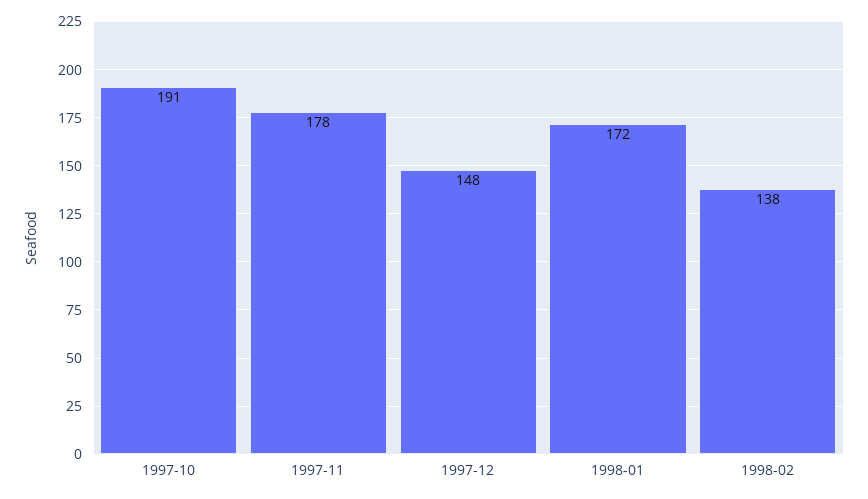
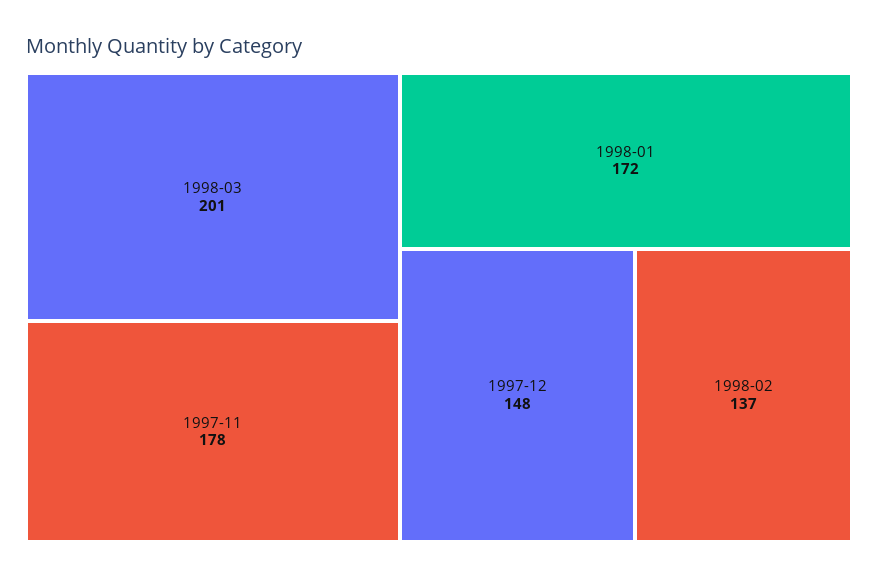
1997-10: 191 -> none
1998-02: 138 -> 137
1998-03: none -> 201

